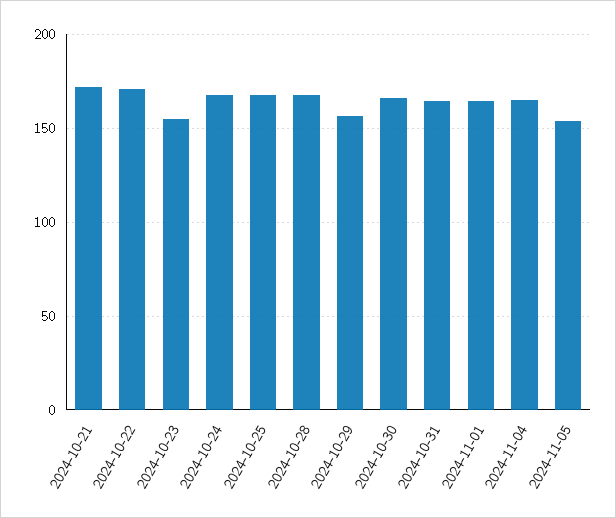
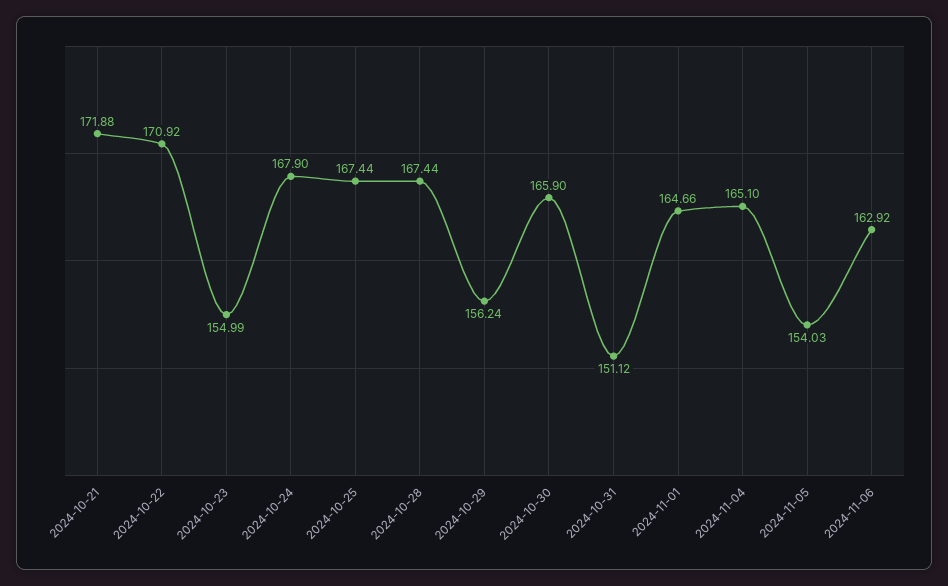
2024-10-31: 165 -> 151.12
2024-11-06: none -> 162.92

